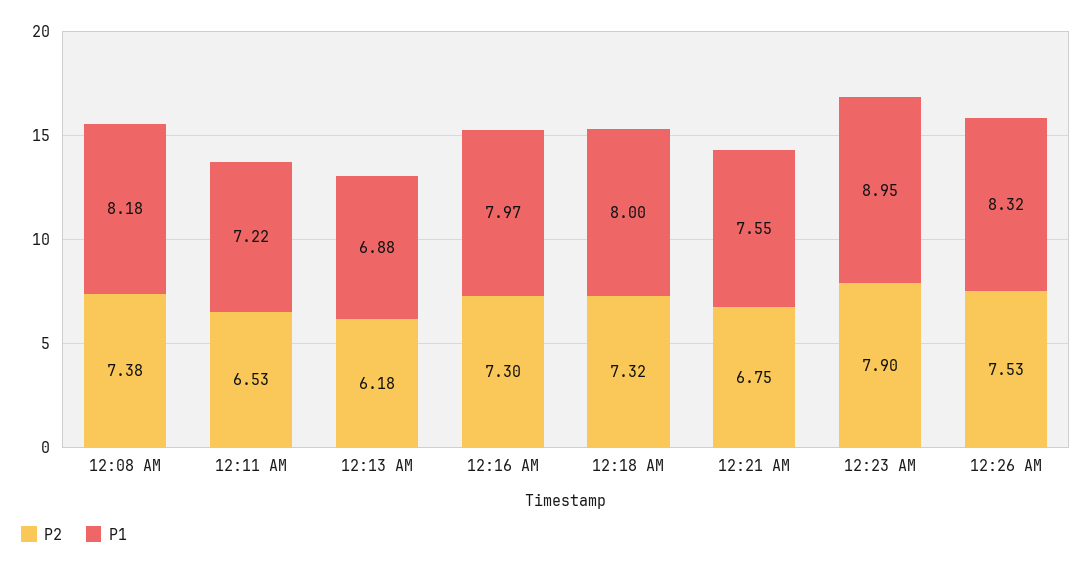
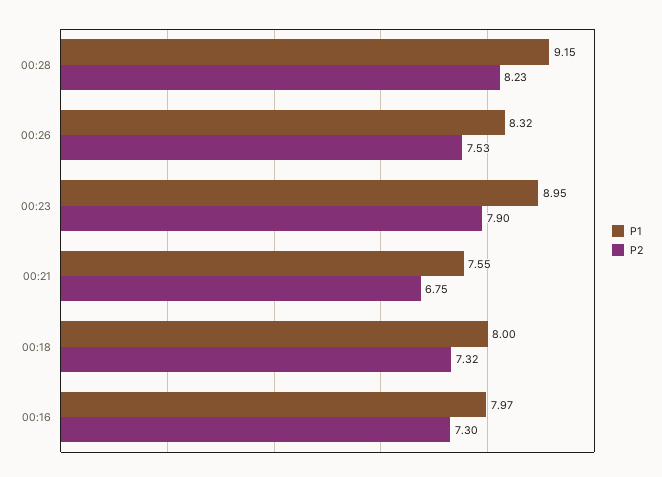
P2, 12:08 AM: 7.38 -> none
P1, 12:08 AM: 8.18 -> none
P2, 12:11 AM: 6.53 -> none
P1, 12:11 AM: 7.22 -> none
P2, 12:13 AM: 6.18 -> none
P1, 12:13 AM: 6.88 -> none
P1, 00:28: none -> 9.15
P2, 00:28: none -> 8.23

